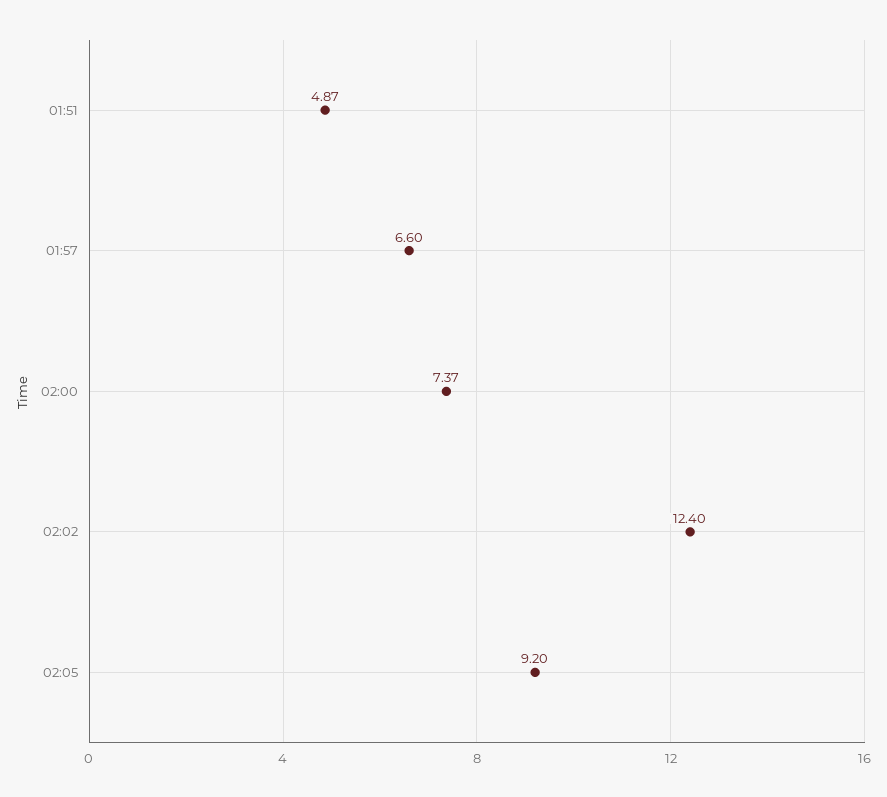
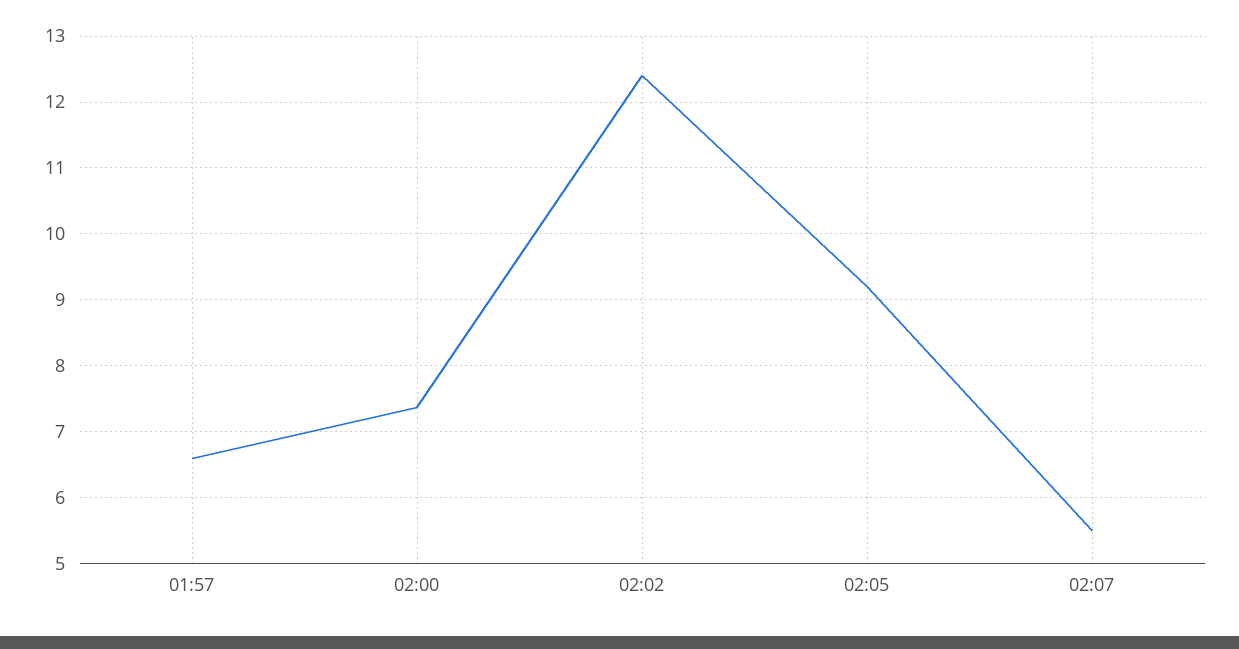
01:51: 4.87 -> none
02:07: none -> 5.5

